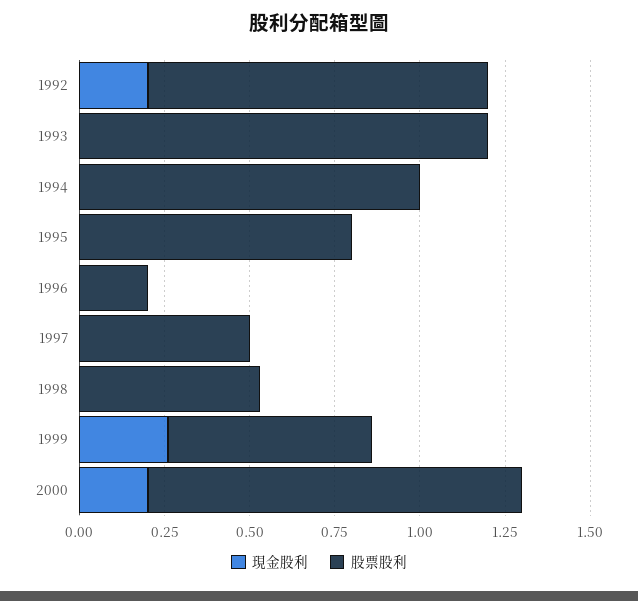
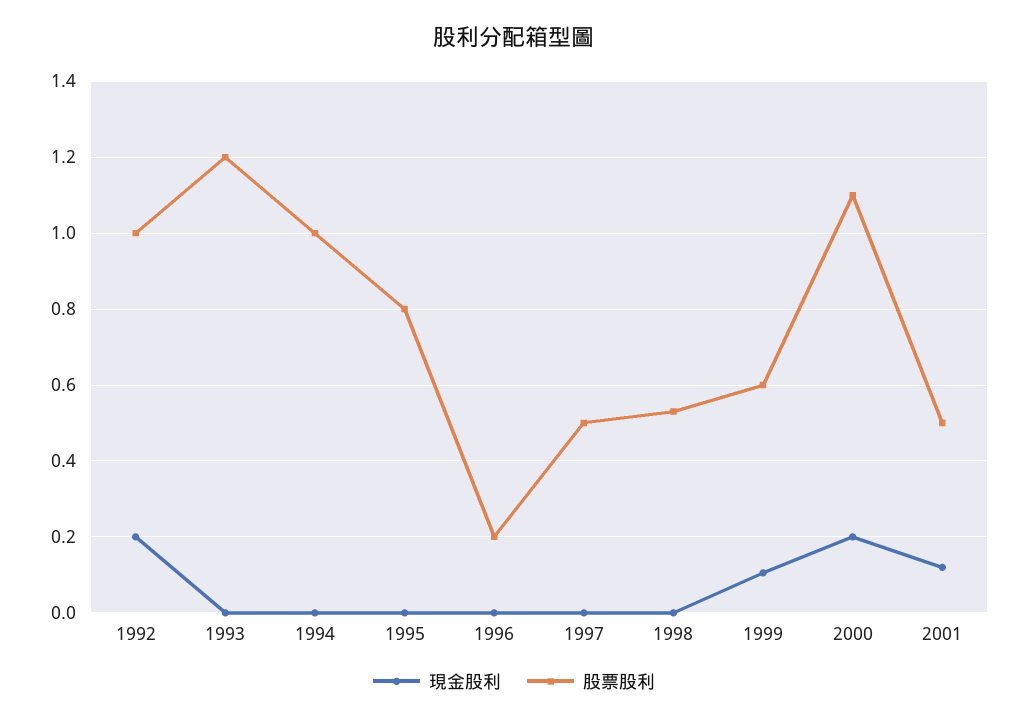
現金股利, 1999: 0.25 -> 0.1
現金股利, 2001: none -> 0.12
股票股利, 2001: none -> 0.5

